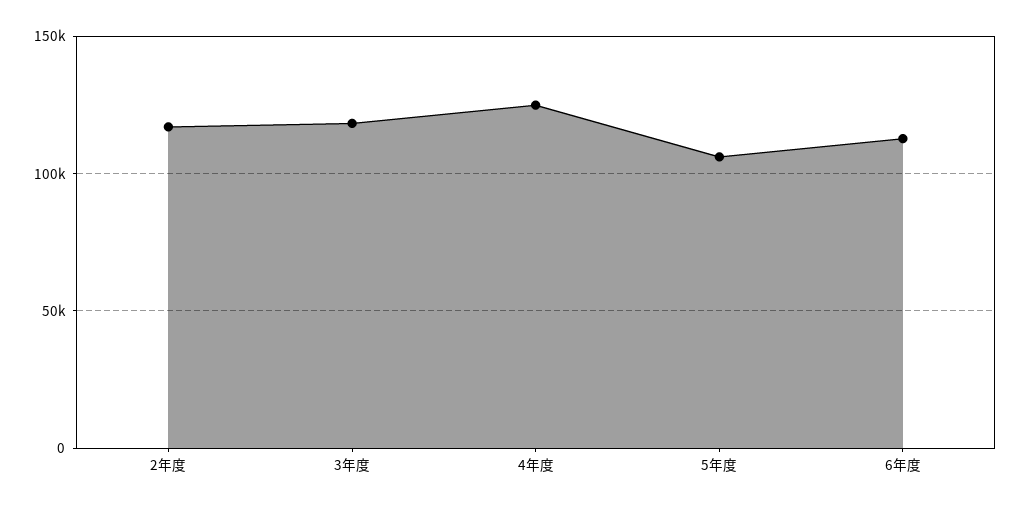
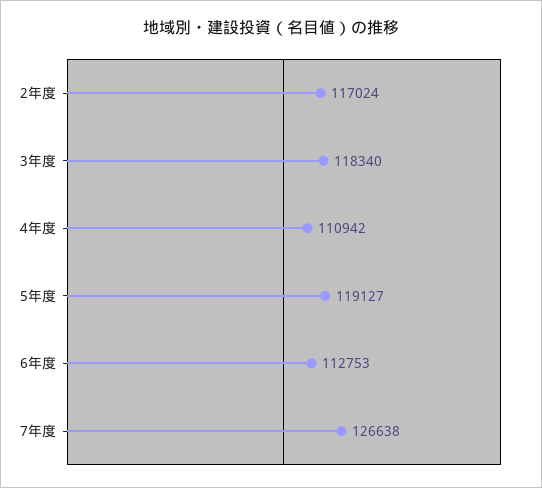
4年度: 125000 -> 110942
5年度: 105000 -> 119127
7年度: none -> 126638

